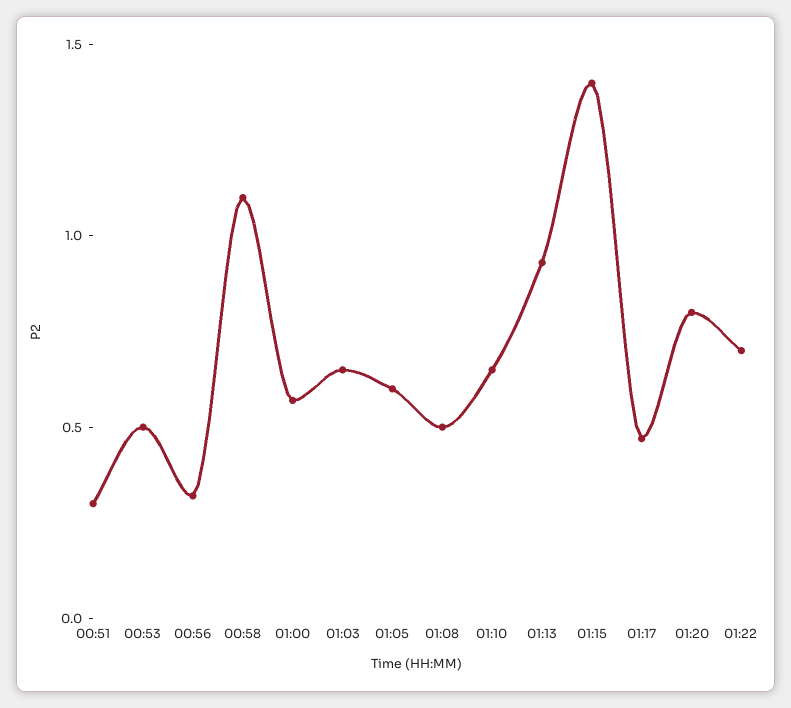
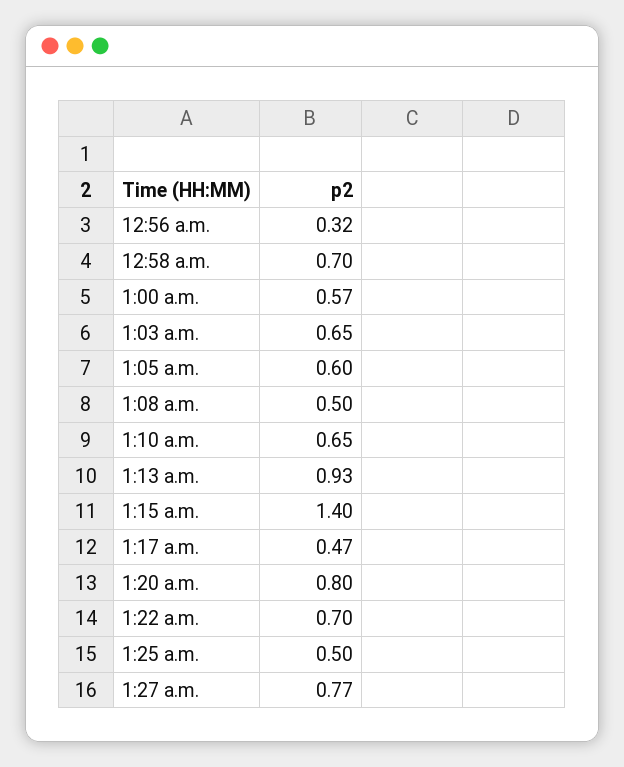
00:51: 0.3 -> none
00:53: 0.5 -> none
00:58: 1.1 -> 0.7
1:25 a.m.: none -> 0.5
1:27 a.m.: none -> 0.77

